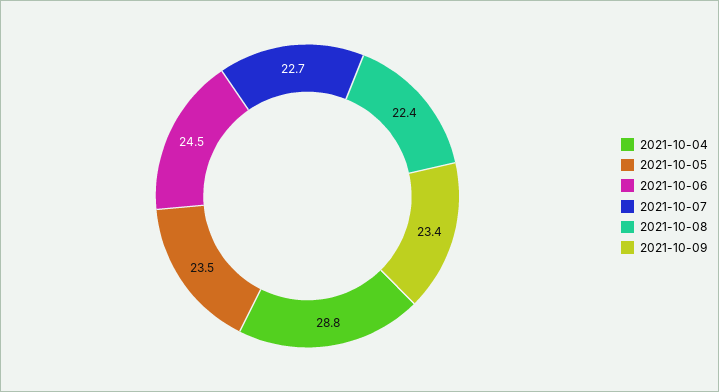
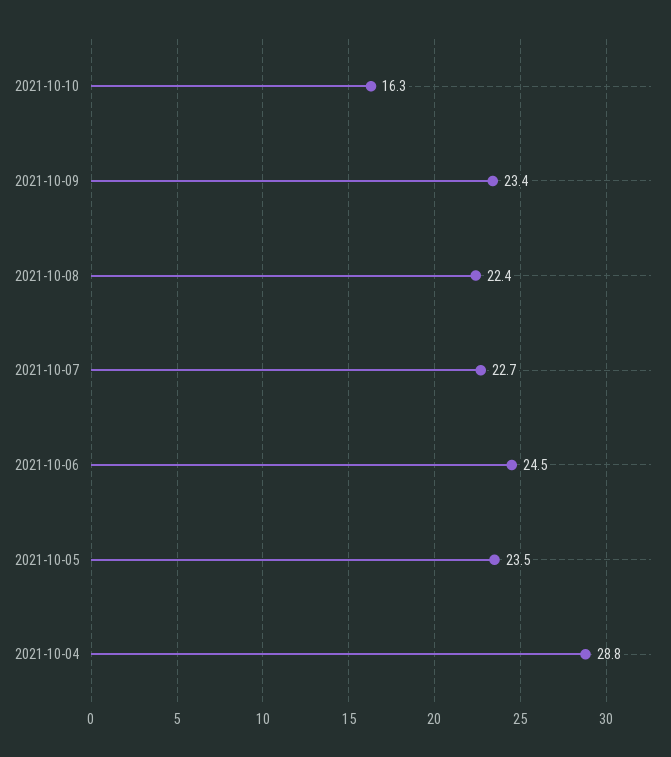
2021-10-10: none -> 16.3

